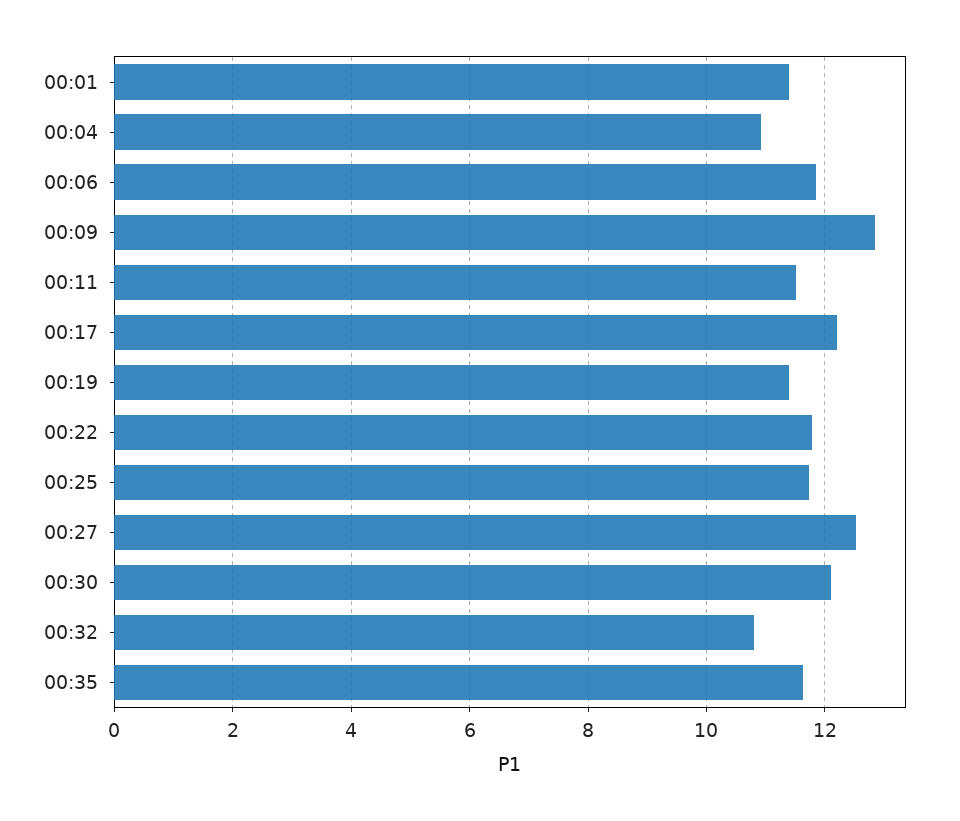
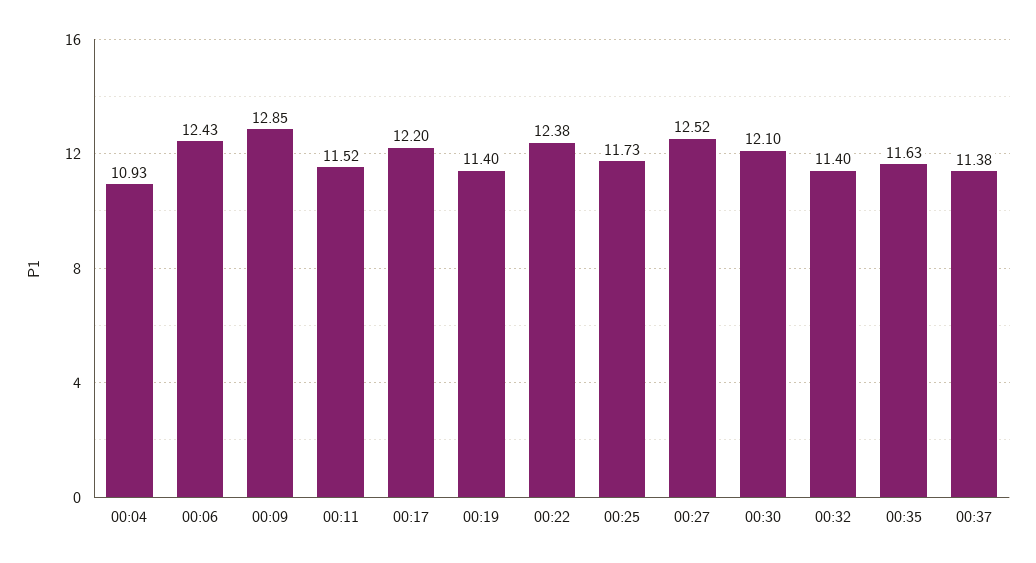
00:01: 11.4 -> none
00:06: 11.8 -> 12.43
00:22: 11.8 -> 12.38
00:32: 10.8 -> 11.4
00:37: none -> 11.38

